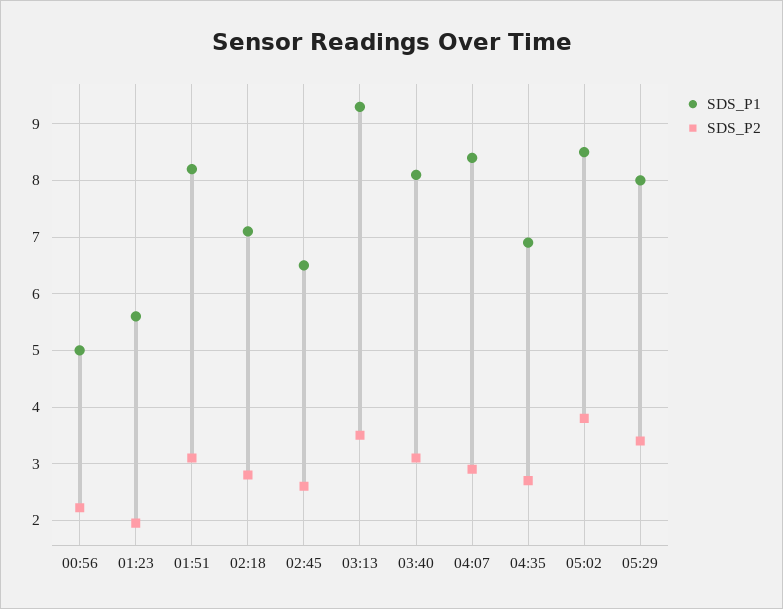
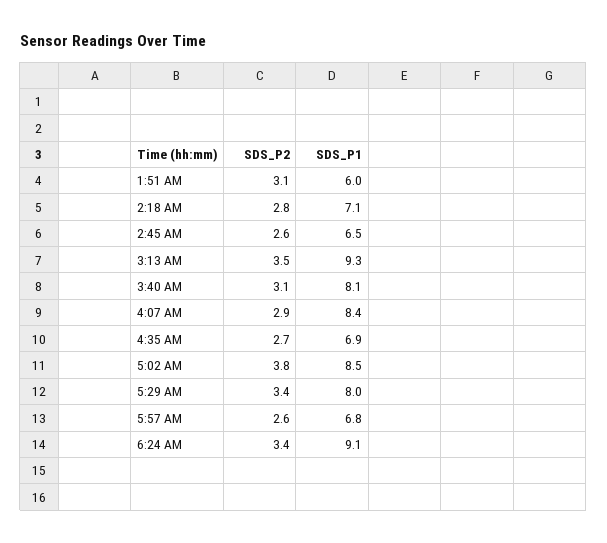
SDS_P1, 00:56: 5 -> none
SDS_P2, 00:56: 2.2 -> none
SDS_P1, 01:23: 5.6 -> none
SDS_P2, 01:23: 2 -> none
SDS_P1, 01:51: 8.2 -> 6
SDS_P2, 5:57 AM: none -> 2.6
SDS_P1, 5:57 AM: none -> 6.8
SDS_P2, 6:24 AM: none -> 3.4
SDS_P1, 6:24 AM: none -> 9.1

